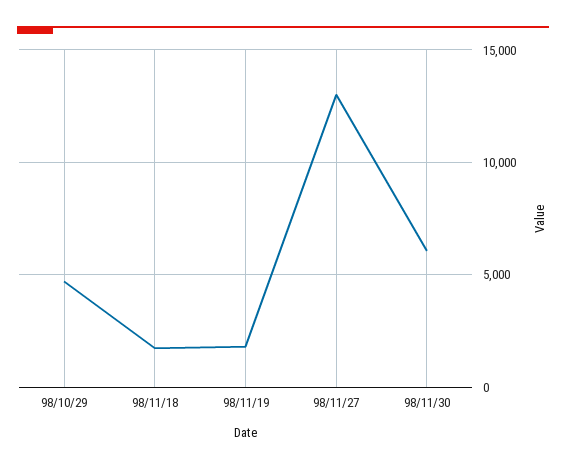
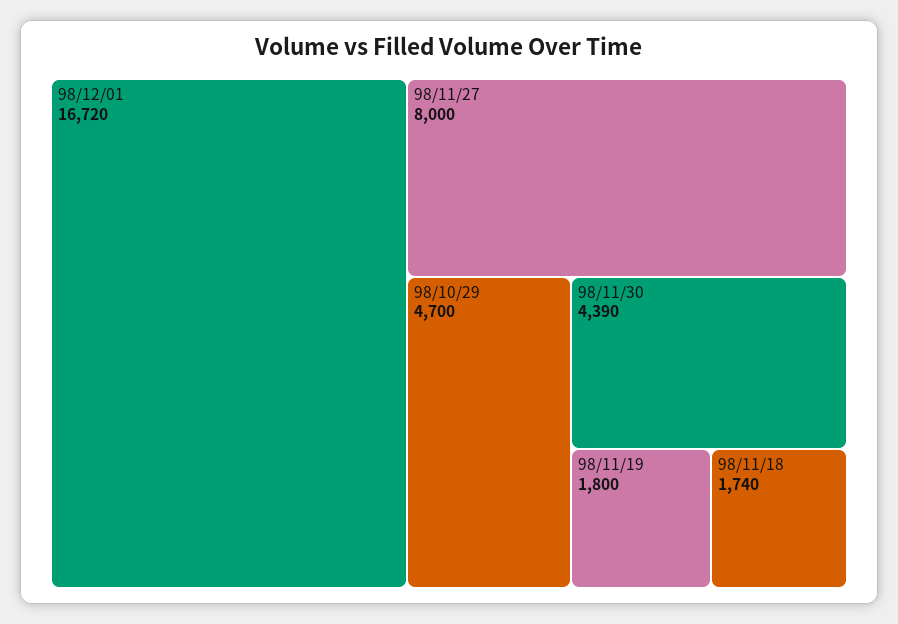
98/11/27: 13000 -> 8000
98/11/30: 6000 -> 4390
98/12/01: none -> 16720

